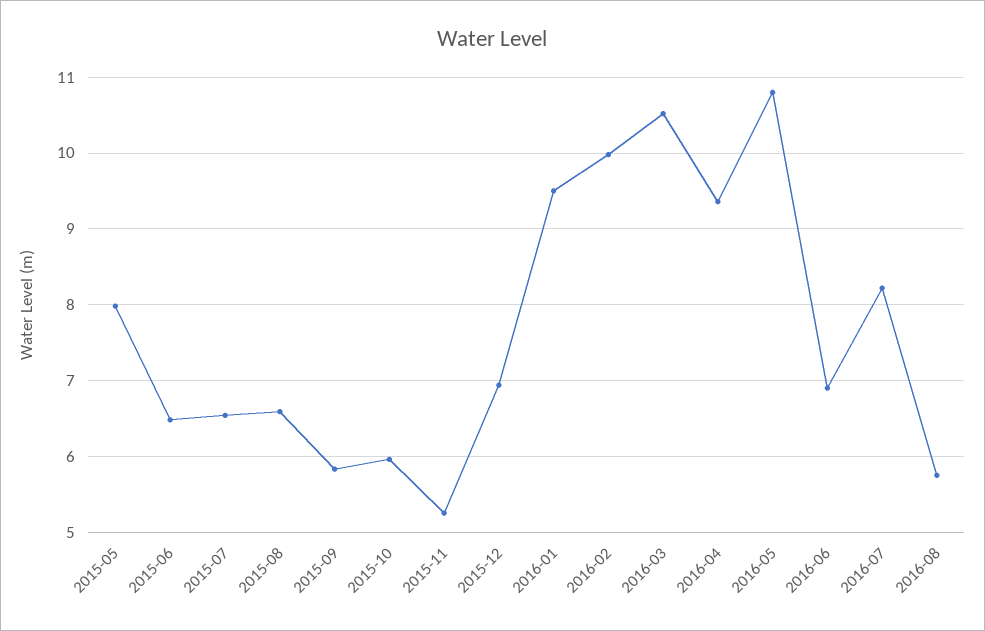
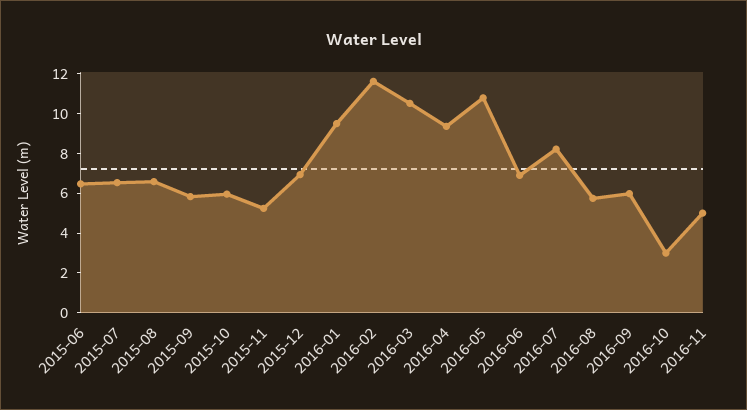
2015-05: 8 -> none
2016-02: 10 -> 11.5
2016-09: none -> 6
2016-10: none -> 3
2016-11: none -> 5

